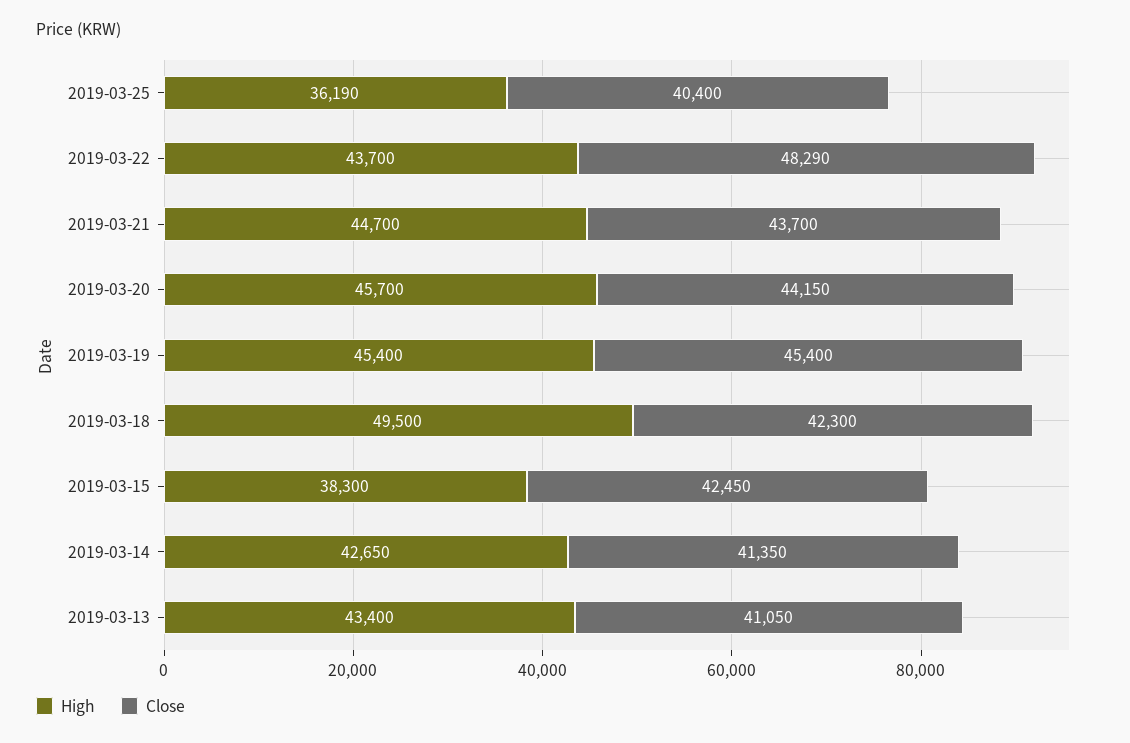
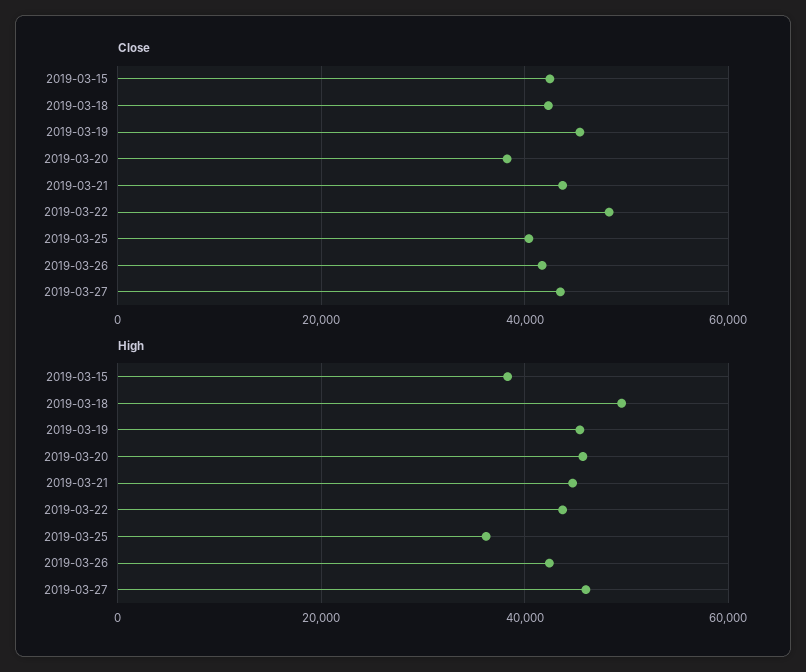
Close, 2019-03-20: 44150 -> 38000
High, 2019-03-14: 42650 -> none
Close, 2019-03-14: 41350 -> none
High, 2019-03-13: 43400 -> none
Close, 2019-03-13: 41050 -> none
Close, 2019-03-26: none -> 42000
Close, 2019-03-27: none -> 44000
High, 2019-03-26: none -> 42000
High, 2019-03-27: none -> 46000

